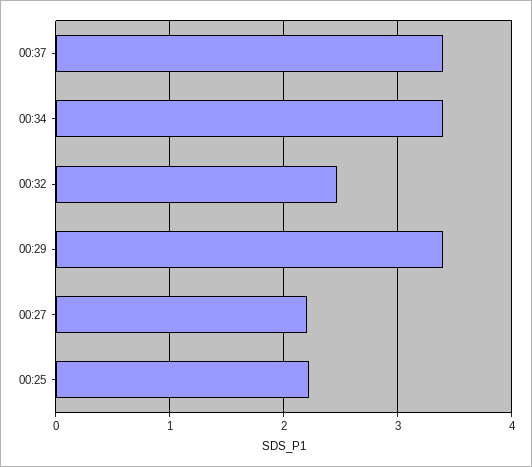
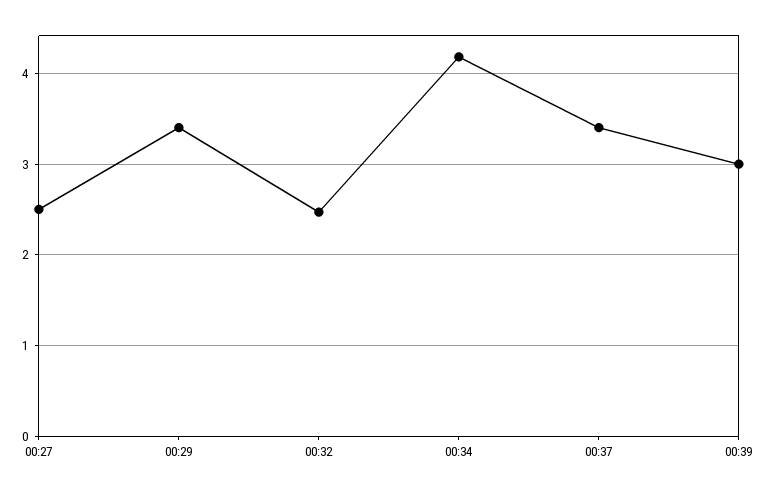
00:34: 3.4 -> 4.2
00:27: 2.2 -> 2.5
00:25: 2.2 -> none
00:39: none -> 3

